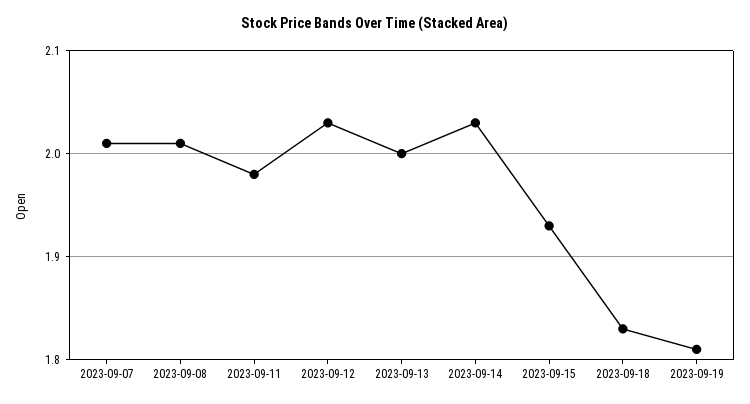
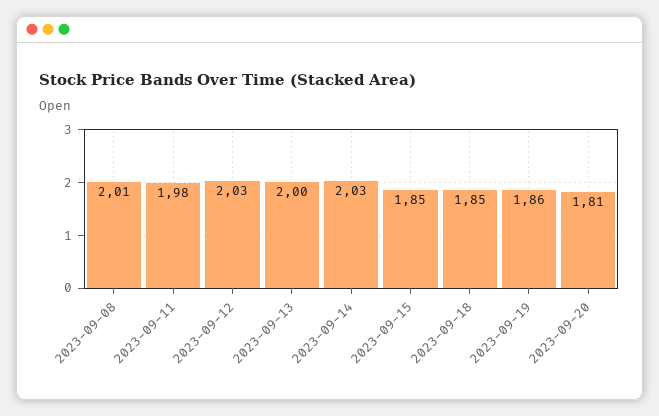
2023-09-07: 2.01 -> none
2023-09-15: 1.93 -> 1.85
2023-09-18: 1.83 -> 1.85
2023-09-19: 1.81 -> 1.86
2023-09-20: none -> 1.81

